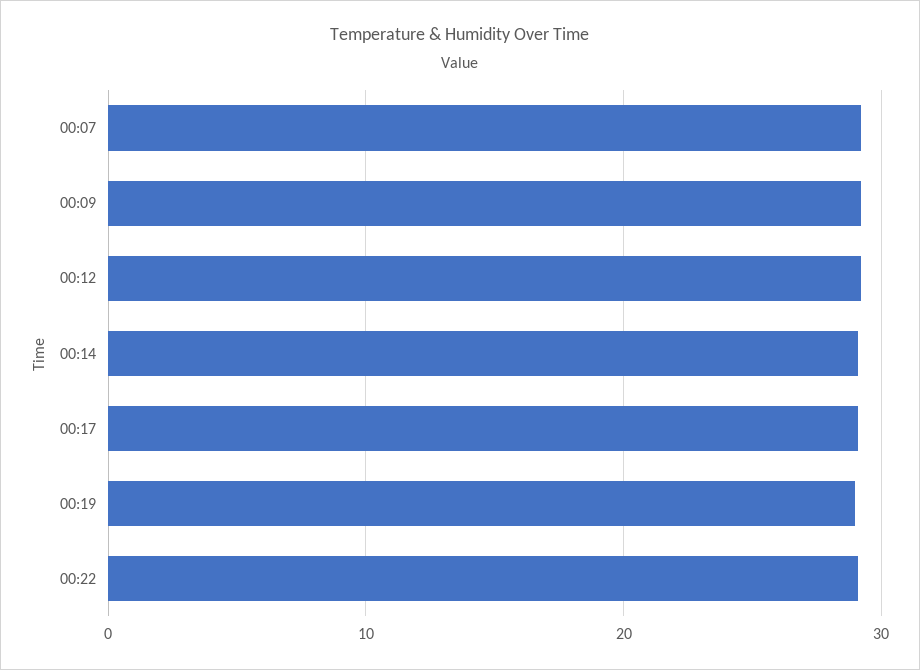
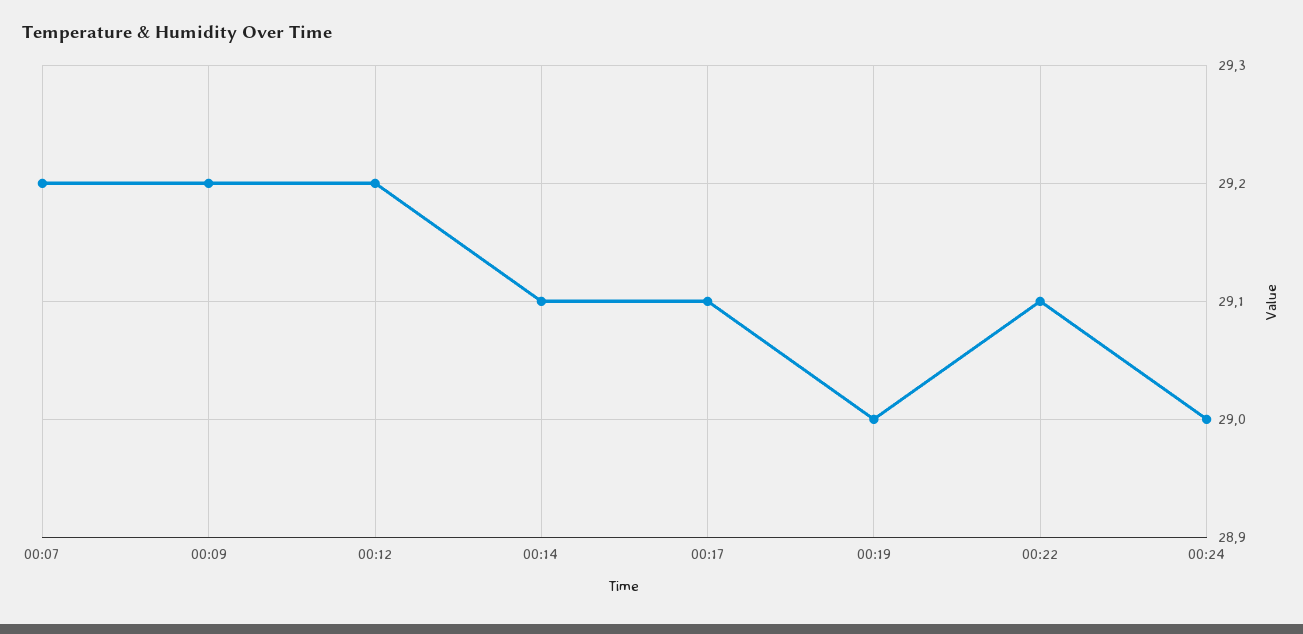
00:24: none -> 29

